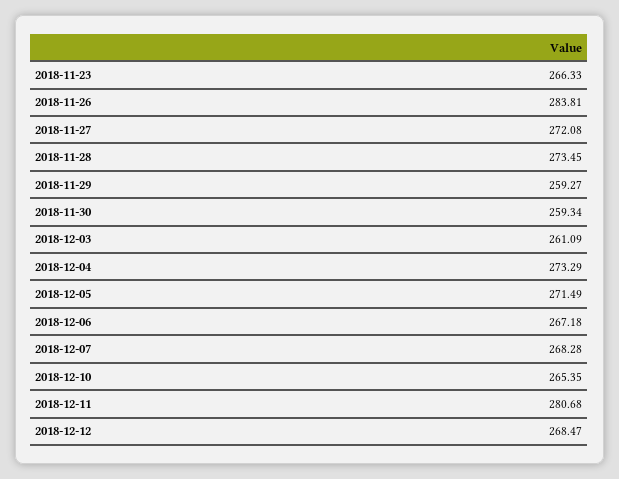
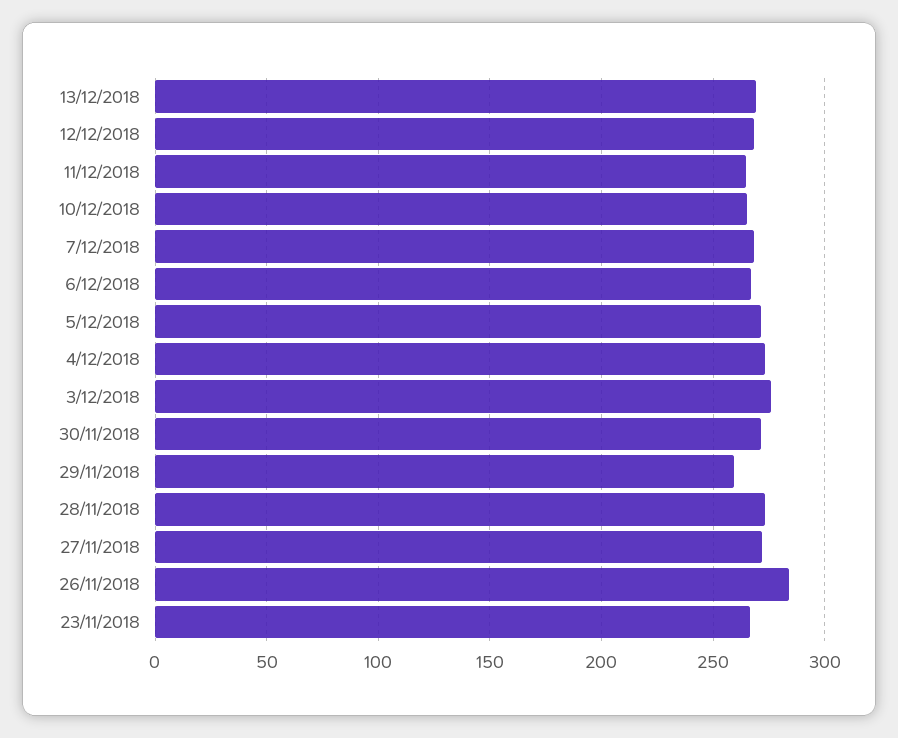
2018-11-30: 259.34 -> 270
2018-12-03: 261.09 -> 275
2018-12-11: 280.68 -> 265
13/12/2018: none -> 270

